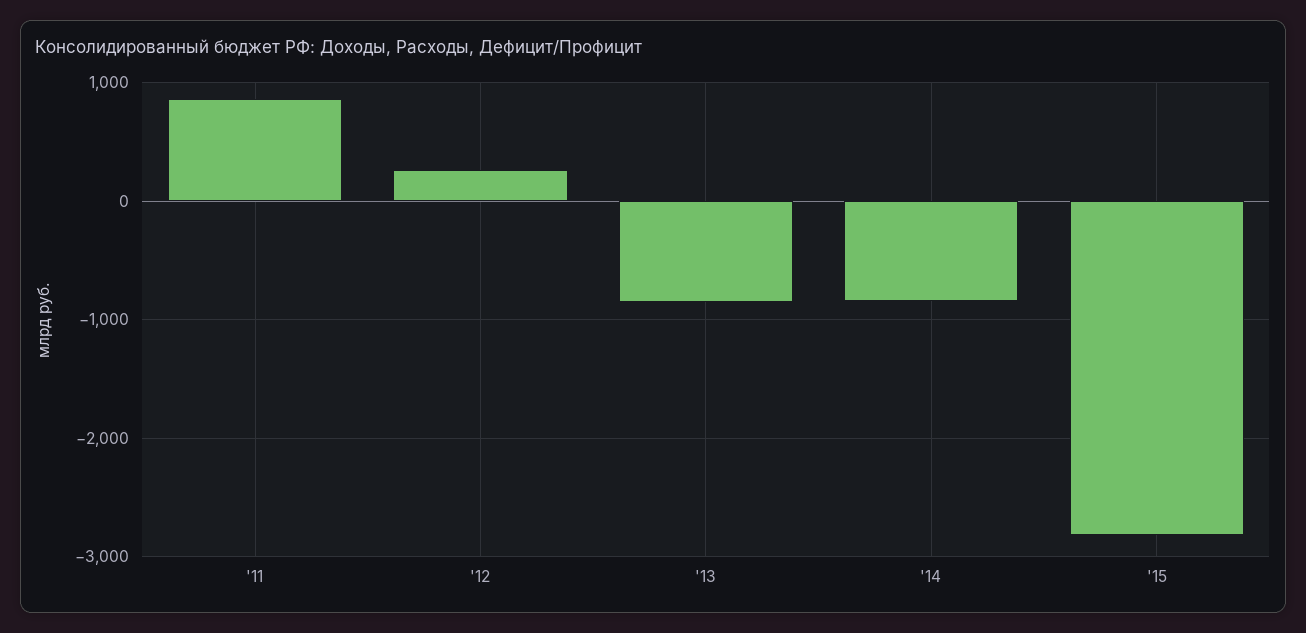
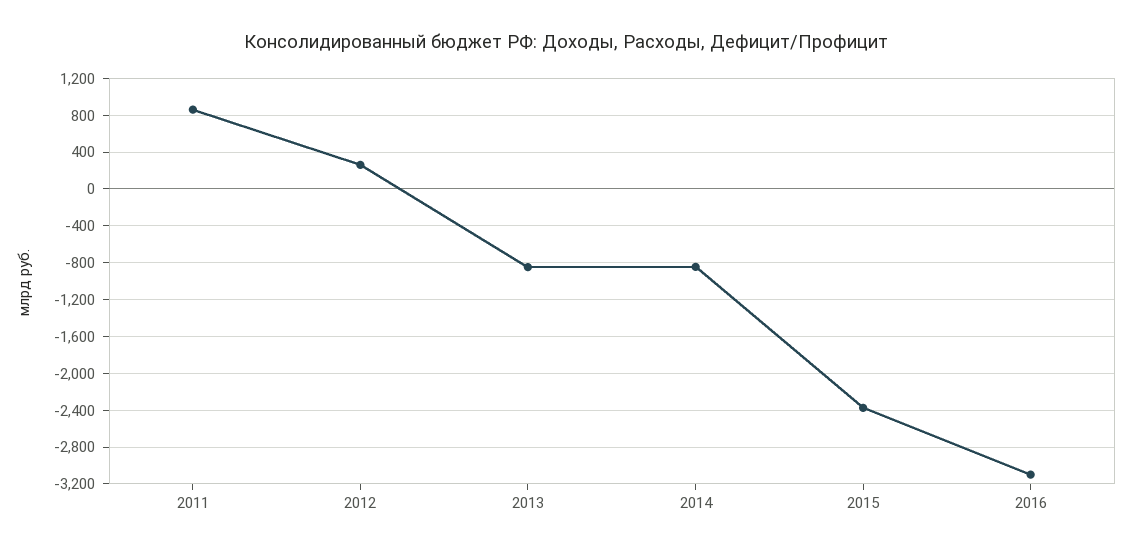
'15: -2800 -> -2400
2016: none -> -3100

